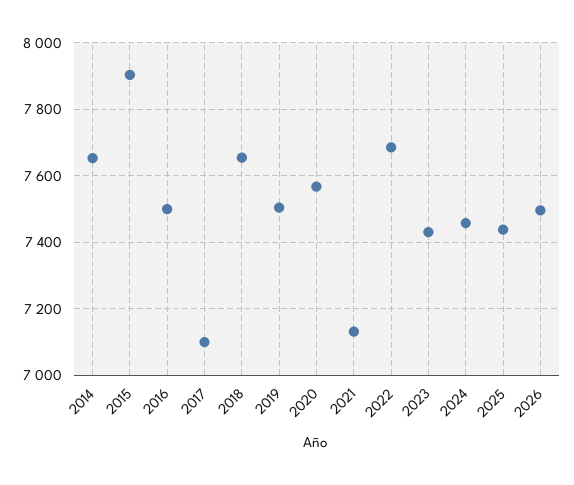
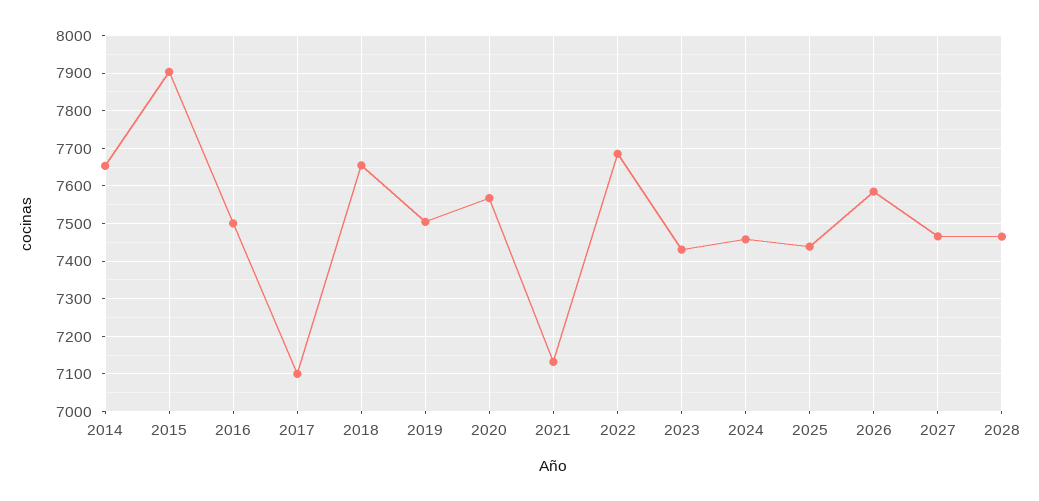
2026: 7500 -> 7580
2027: none -> 7460
2028: none -> 7460

